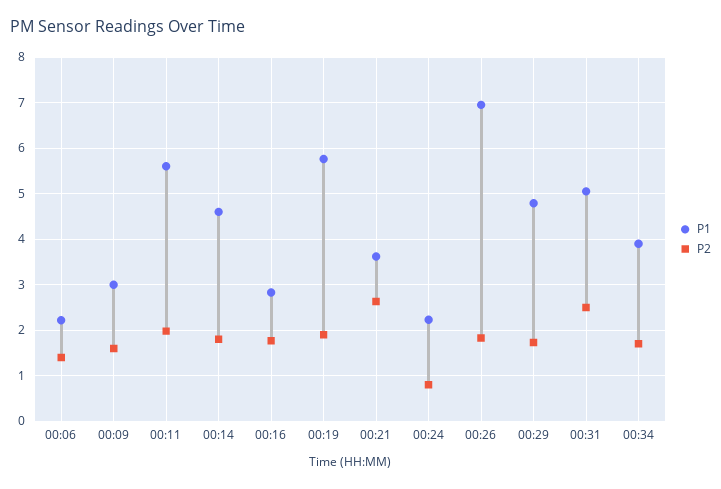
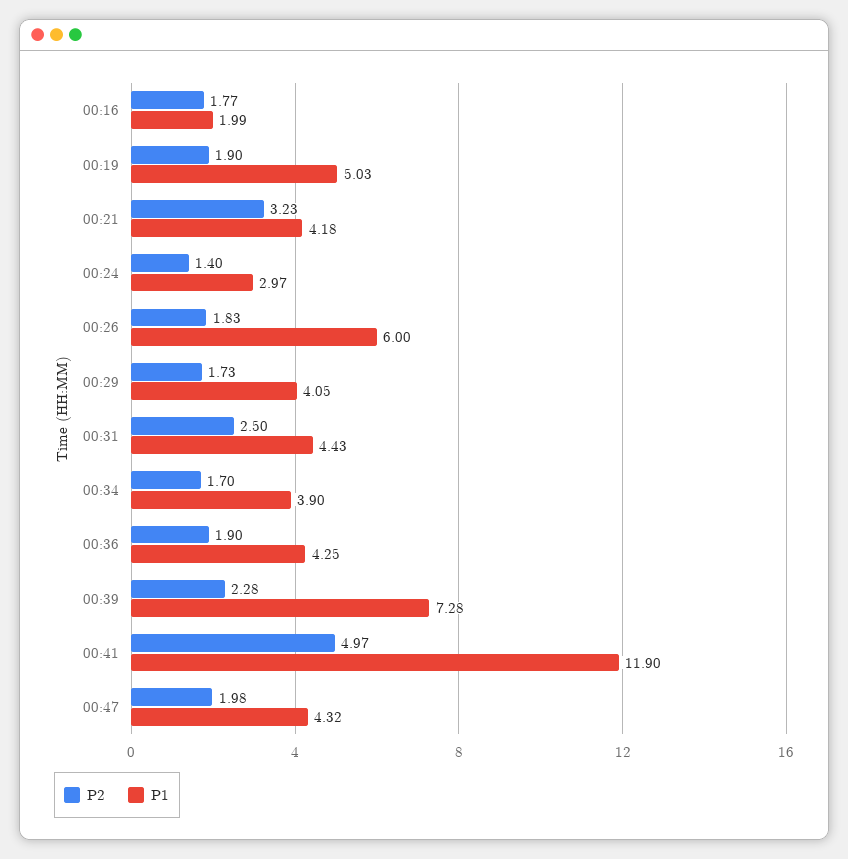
P1, 00:06: 2.2 -> none
P2, 00:06: 1.4 -> none
P1, 00:09: 3 -> none
P2, 00:09: 1.6 -> none
P1, 00:11: 5.6 -> none
P2, 00:11: 2 -> none
P1, 00:14: 4.6 -> none
P2, 00:14: 1.8 -> none
P1, 00:16: 2.8 -> 1.99
P1, 00:19: 5.8 -> 5.03
P1, 00:21: 3.6 -> 4.18
P2, 00:21: 2.6 -> 3.23
P1, 00:24: 2.2 -> 2.97
P2, 00:24: 0.8 -> 1.4
P1, 00:26: 7 -> 6
P1, 00:29: 4.8 -> 4.05
P1, 00:31: 5 -> 4.43
P2, 00:36: none -> 1.9
P1, 00:36: none -> 4.25
P2, 00:39: none -> 2.28
P1, 00:39: none -> 7.28
P2, 00:41: none -> 4.97
P1, 00:41: none -> 11.9
P2, 00:47: none -> 1.98
P1, 00:47: none -> 4.32

